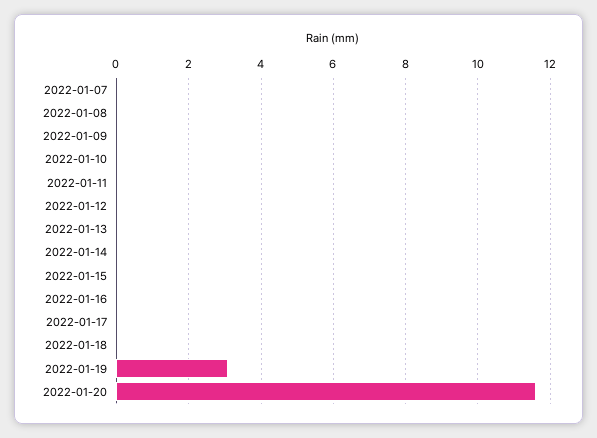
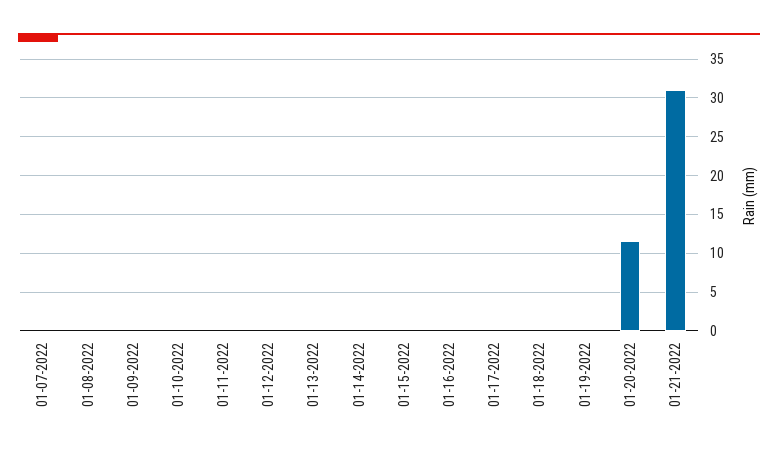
2022-01-19: 3 -> 0
01-21-2022: none -> 31

